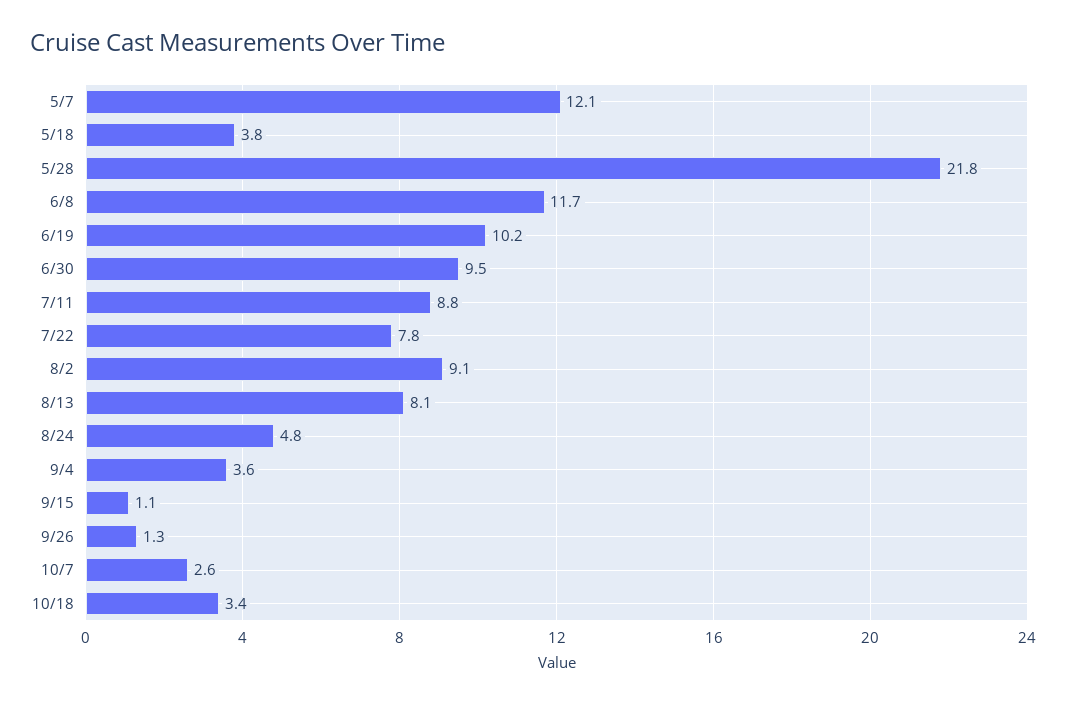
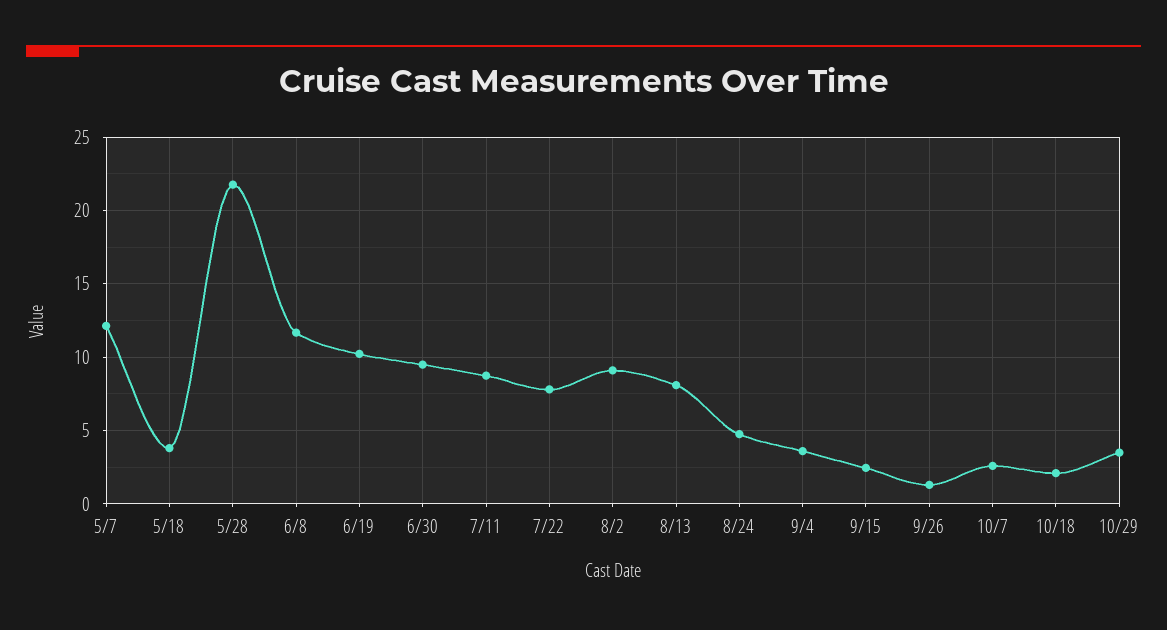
9/15: 1.1 -> 2.5
10/18: 3.4 -> 2
10/29: none -> 3.5

